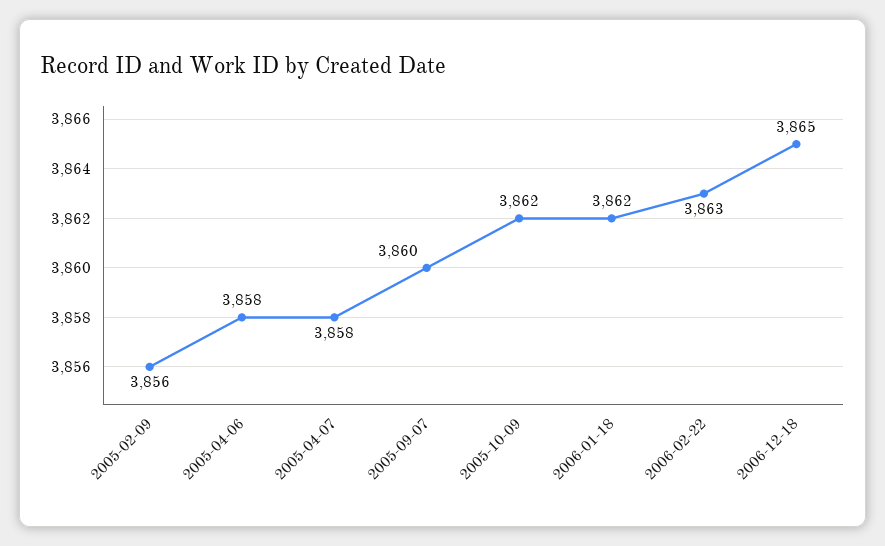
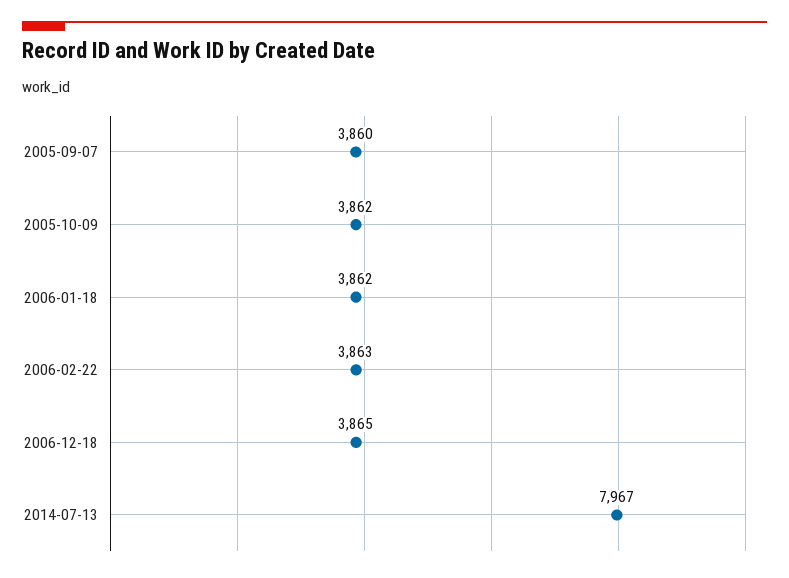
2005-02-09: 3856 -> none
2005-04-06: 3858 -> none
2005-04-07: 3858 -> none
2014-07-13: none -> 7967

